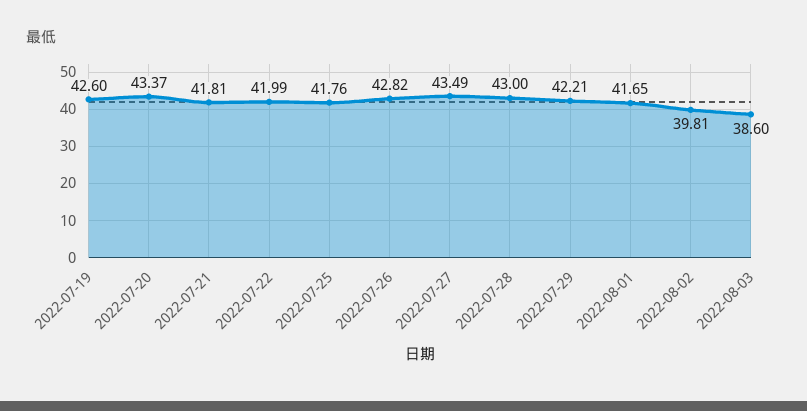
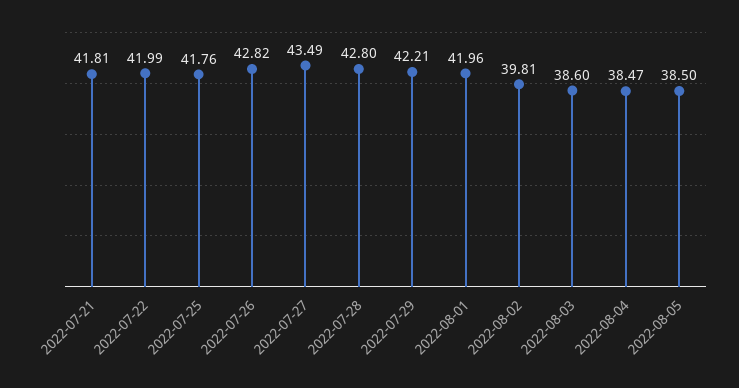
2022-07-19: 42.6 -> none
2022-07-20: 43.37 -> none
2022-07-28: 43 -> 42.8
2022-08-01: 41.65 -> 41.96
2022-08-04: none -> 38.47
2022-08-05: none -> 38.5

